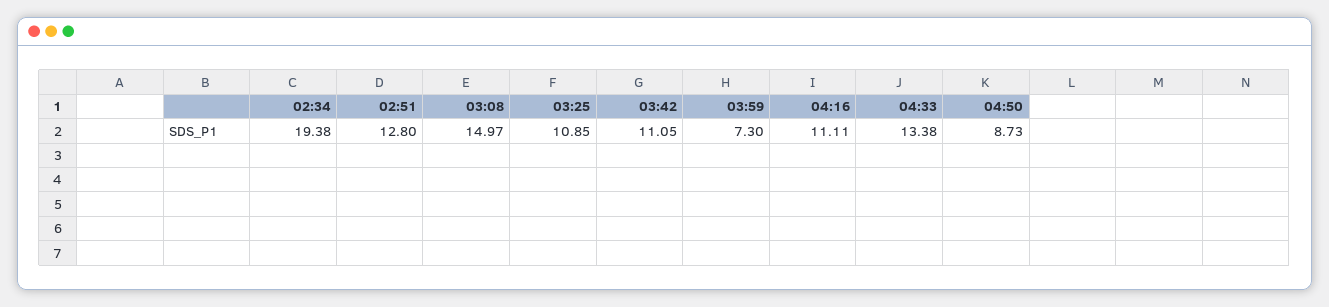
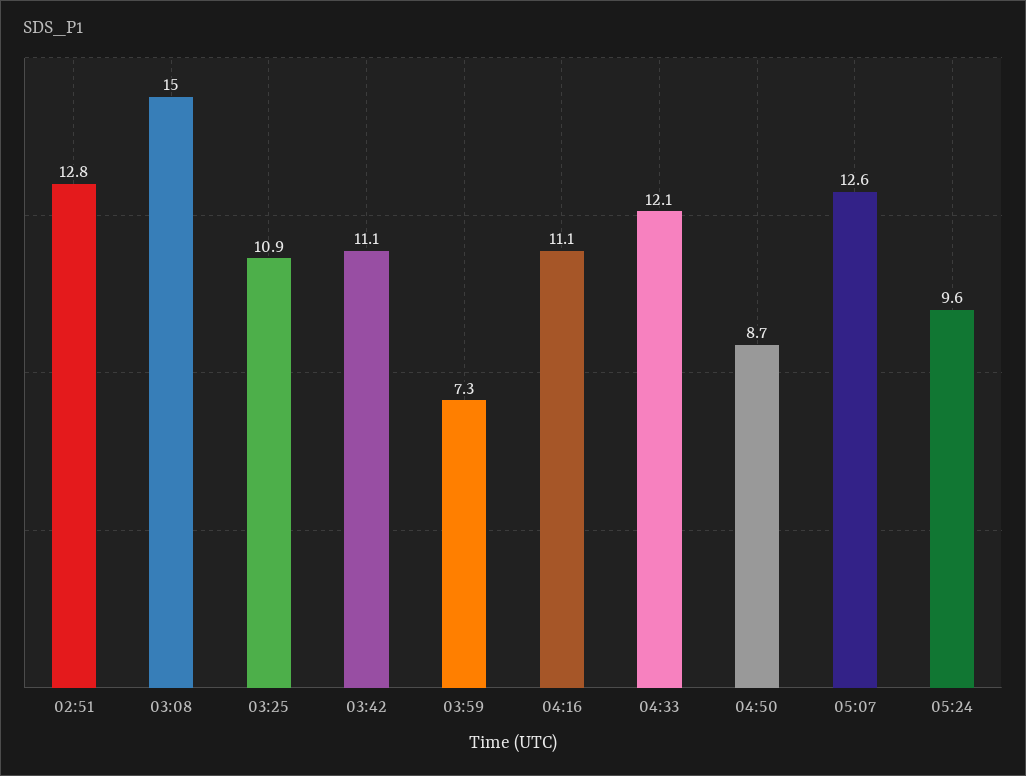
02:34: 19.38 -> none
04:33: 13.38 -> 12.1
05:07: none -> 12.6
05:24: none -> 9.6

